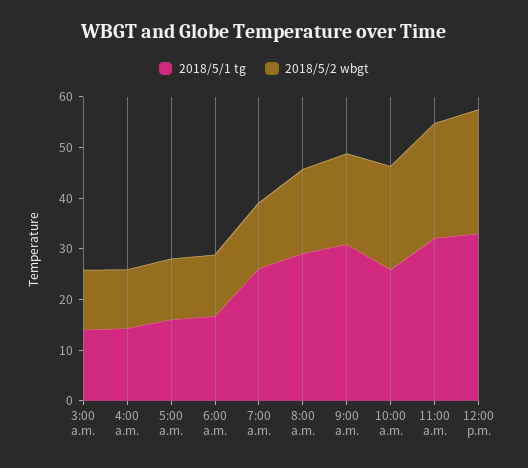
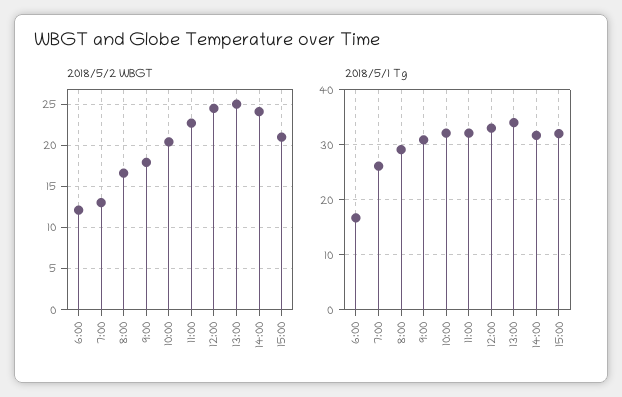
2018/5/1 tg, 3:00 a.m.: 14 -> none
2018/5/2 wbgt, 3:00 a.m.: 12 -> none
2018/5/1 tg, 4:00 a.m.: 14 -> none
2018/5/2 wbgt, 4:00 a.m.: 12 -> none
2018/5/1 tg, 5:00 a.m.: 16 -> none
2018/5/2 wbgt, 5:00 a.m.: 12 -> none
2018/5/1 tg, 10:00 a.m.: 26 -> 32
2018/5/2 wbgt, 13:00: none -> 25
2018/5/2 wbgt, 14:00: none -> 24
2018/5/2 wbgt, 15:00: none -> 21
2018/5/1 tg, 13:00: none -> 34
2018/5/1 tg, 14:00: none -> 32
2018/5/1 tg, 15:00: none -> 32

